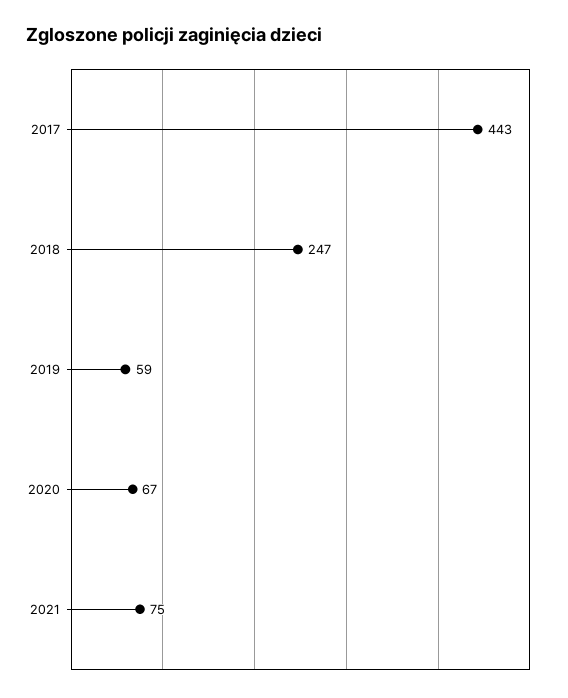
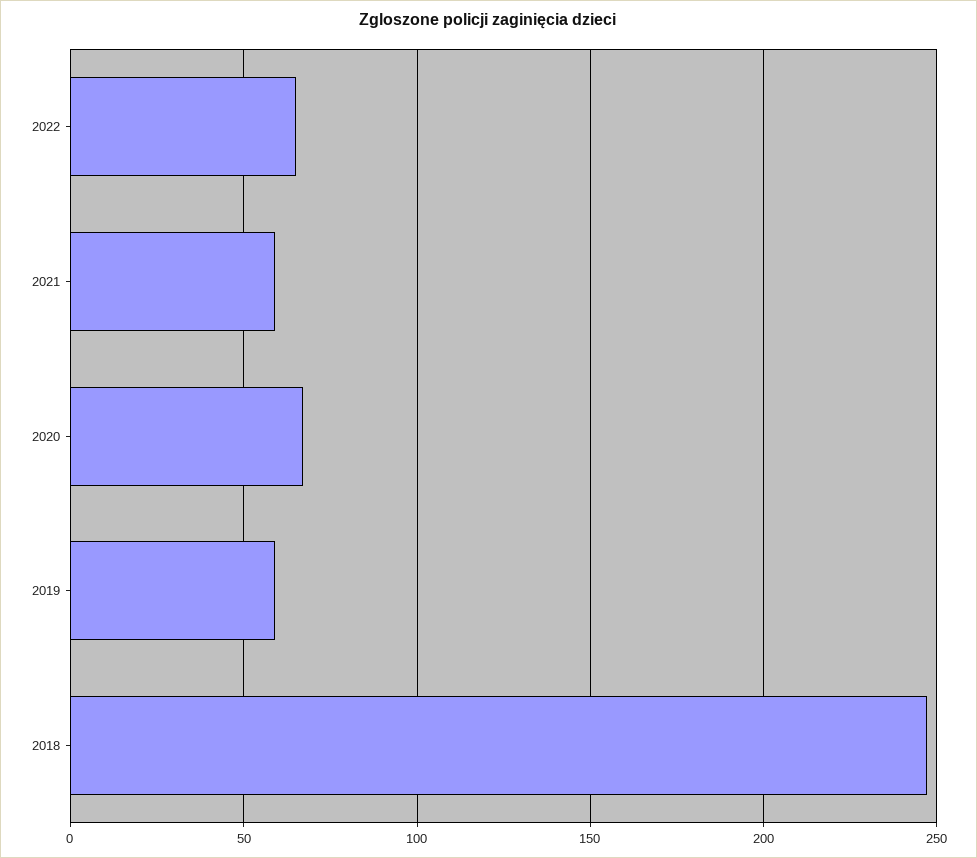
2017: 443 -> none
2021: 75 -> 60
2022: none -> 65

